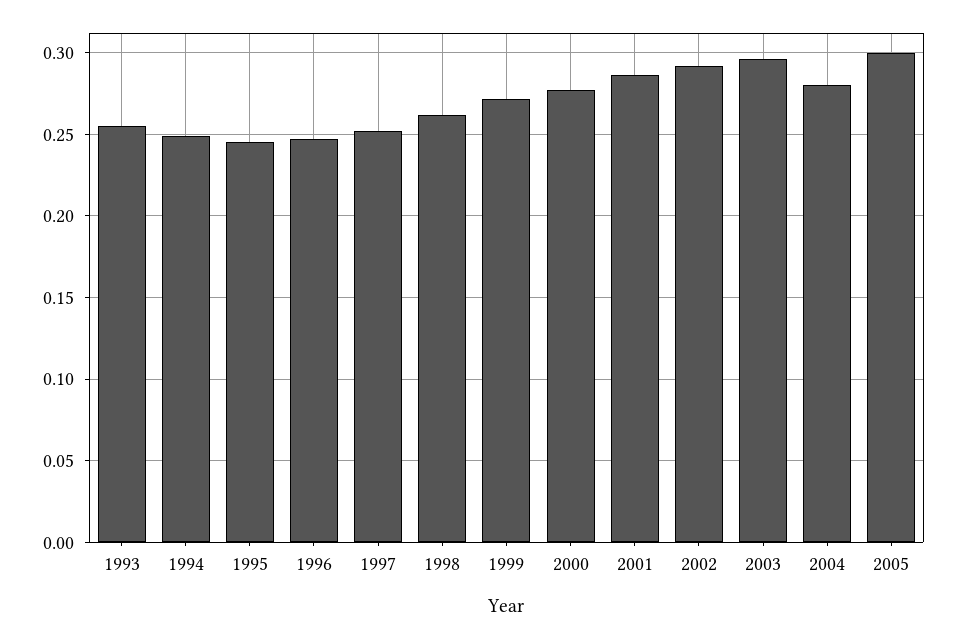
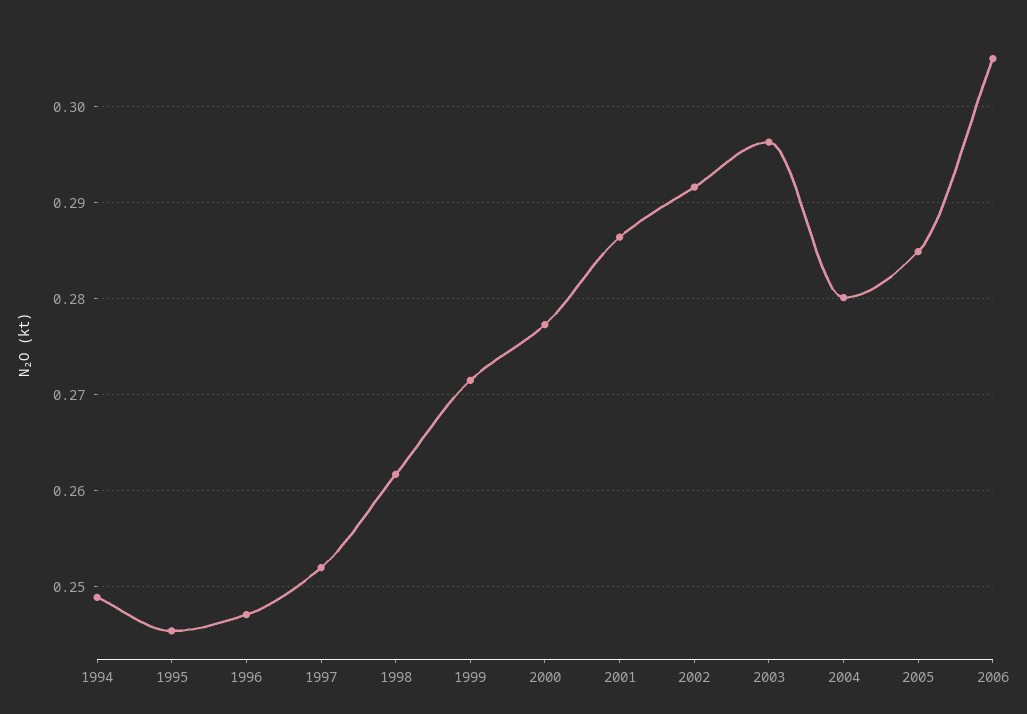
1993: 0.255 -> none
2005: 0.3 -> 0.285
2006: none -> 0.305

